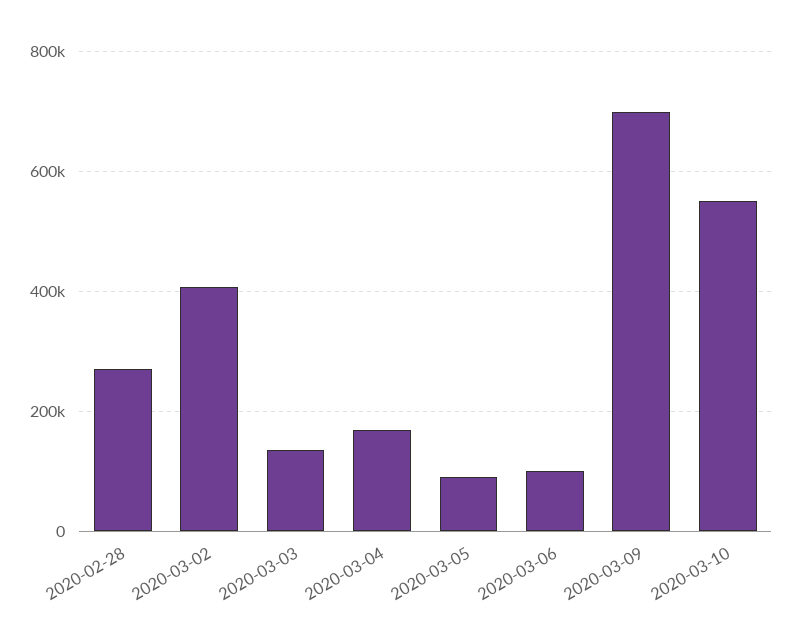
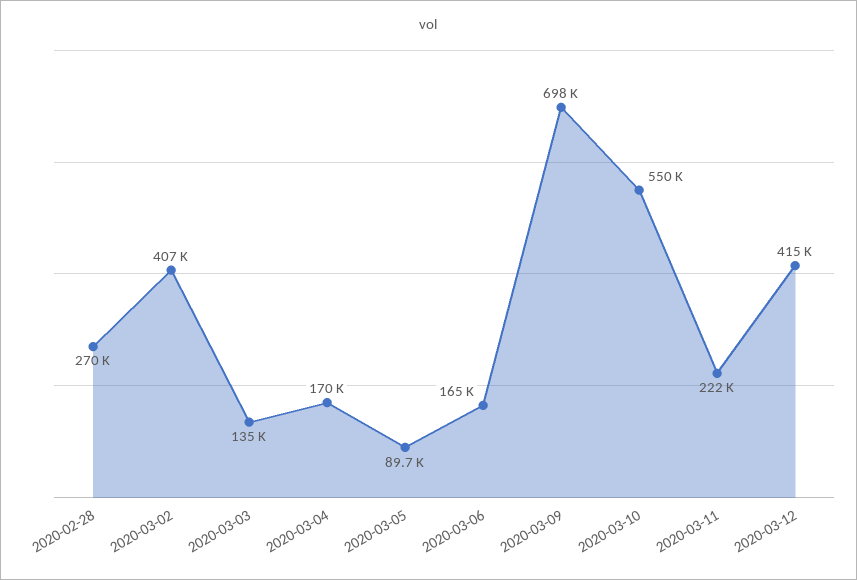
2020-03-06: 100000 -> 165000
2020-03-11: none -> 222000
2020-03-12: none -> 415000

